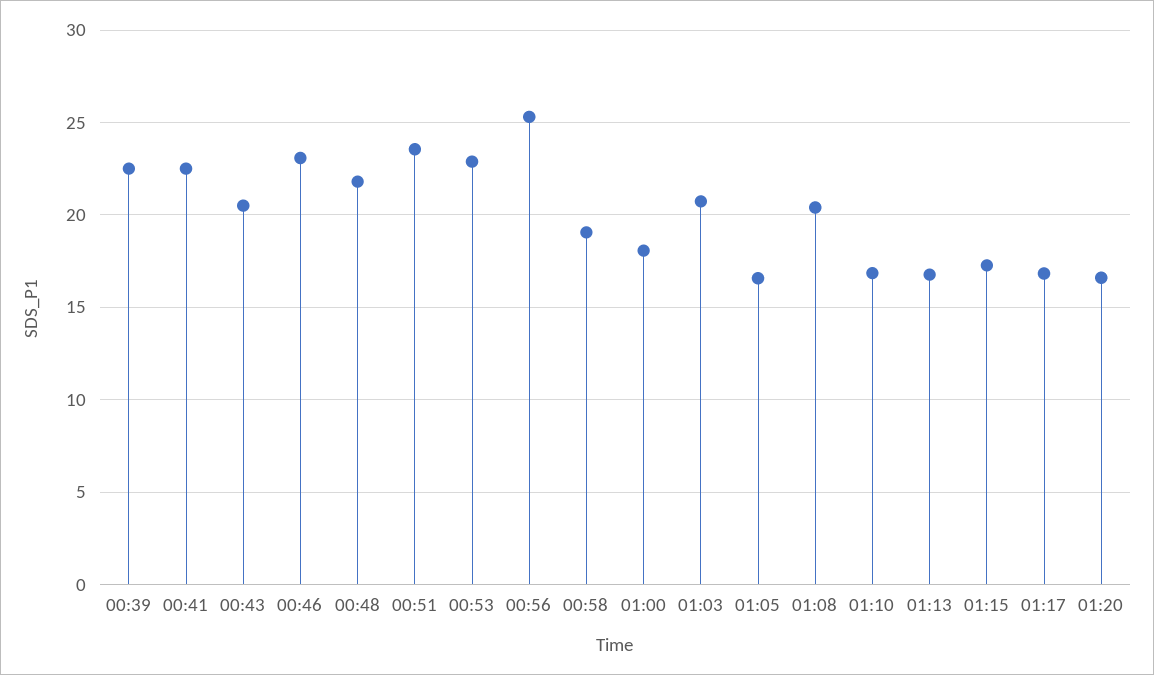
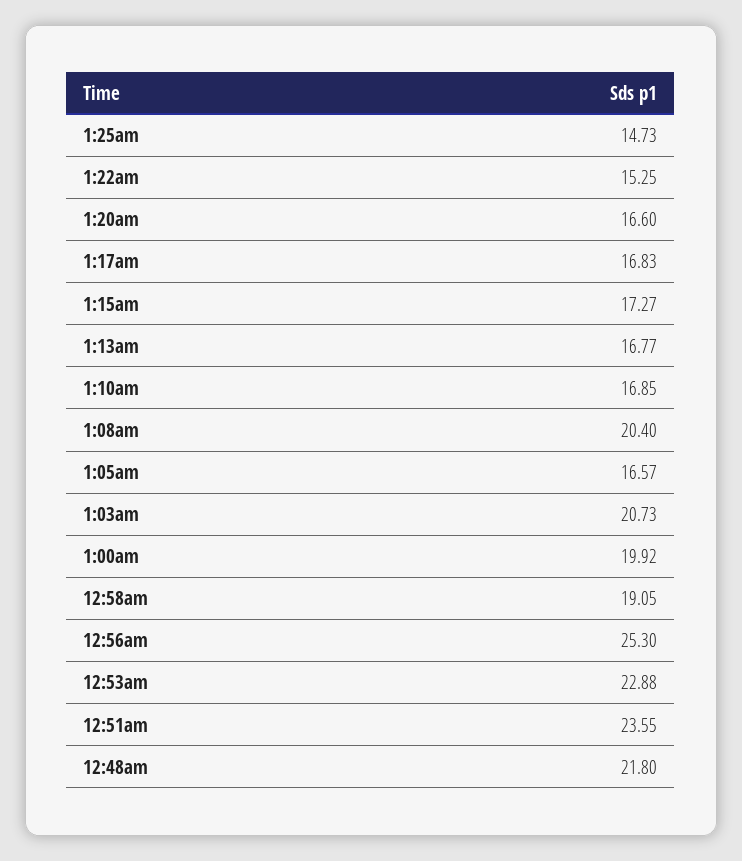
00:39: 22.5 -> none
00:41: 22.5 -> none
00:43: 20.5 -> none
00:46: 23 -> none
01:00: 18 -> 19.92
1:25am: none -> 14.73
1:22am: none -> 15.25

